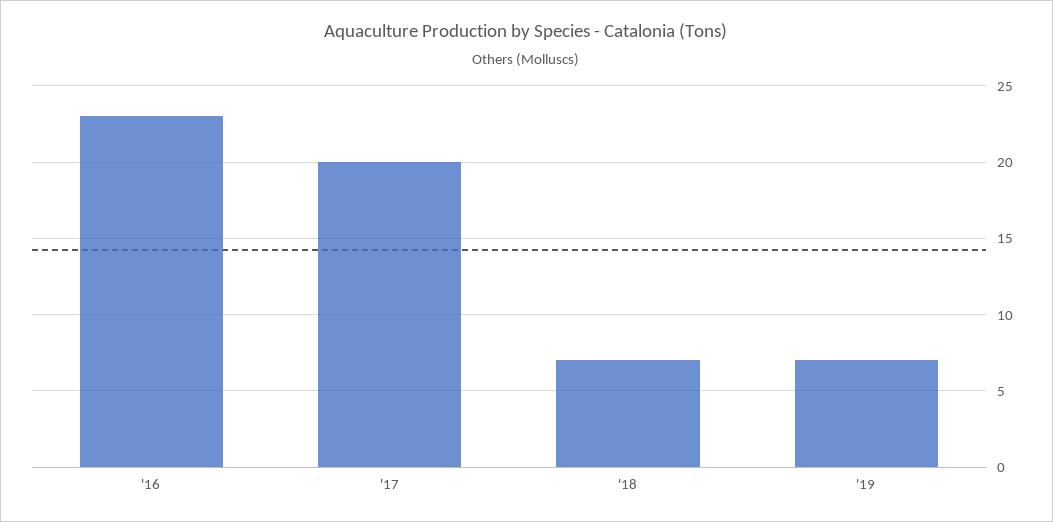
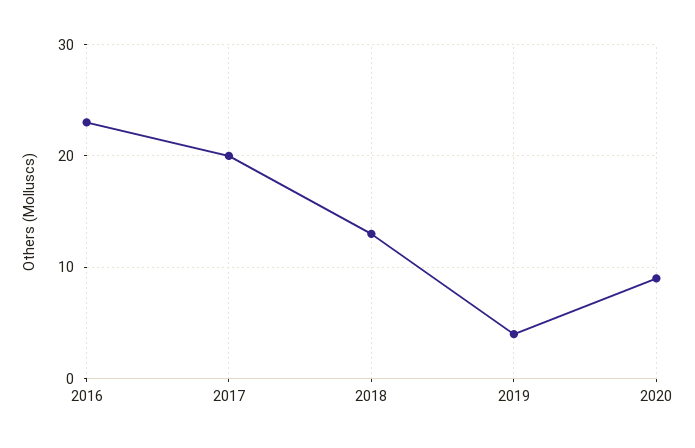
'18: 7 -> 13
'19: 7 -> 4
2020: none -> 9

